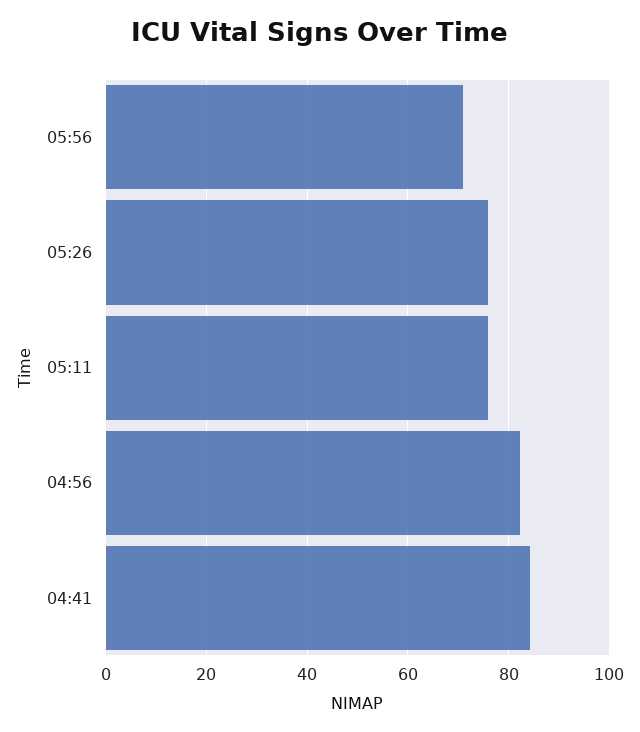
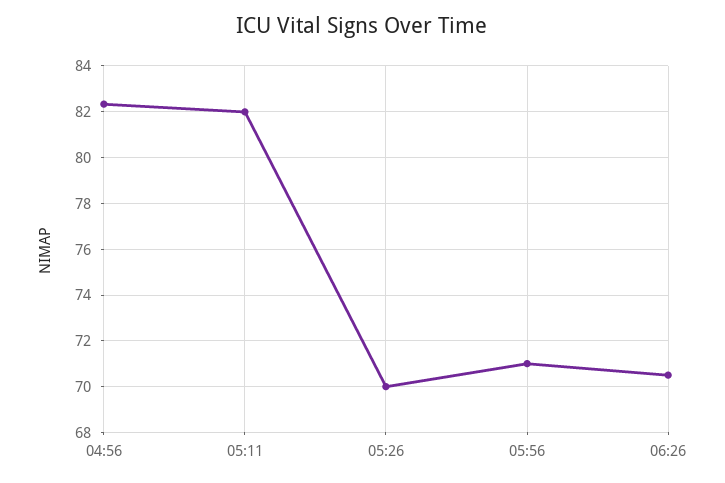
05:26: 76 -> 70
05:11: 76 -> 82
04:41: 84 -> none
06:26: none -> 70.5

